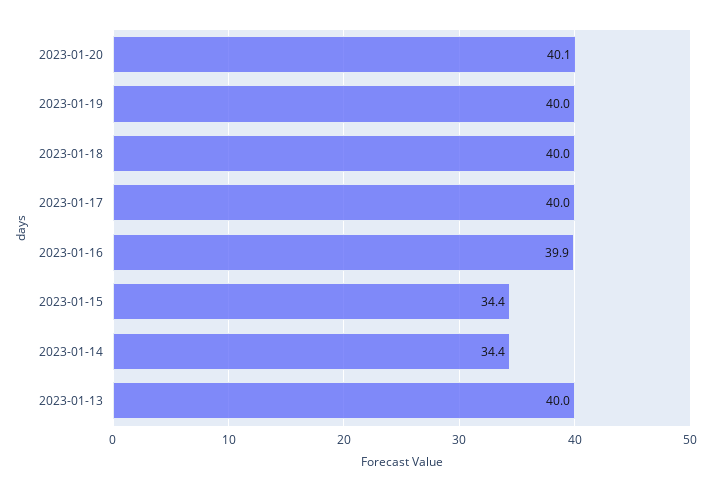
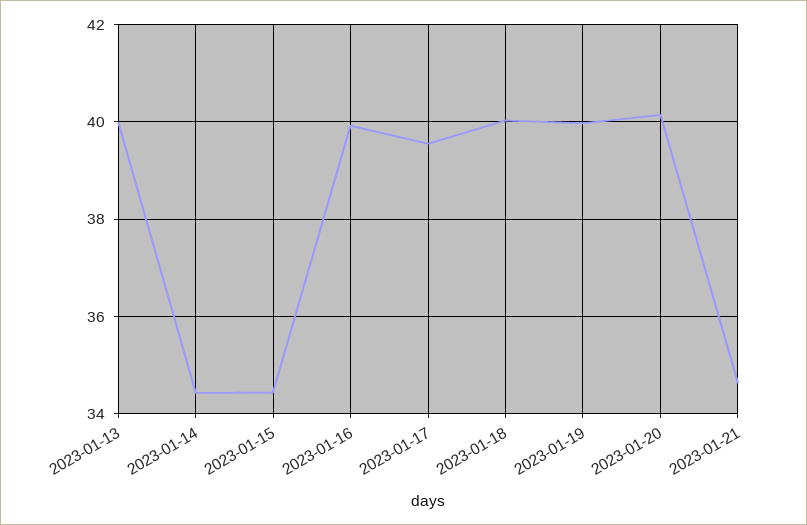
2023-01-17: 40 -> 39.6
2023-01-21: none -> 34.6

